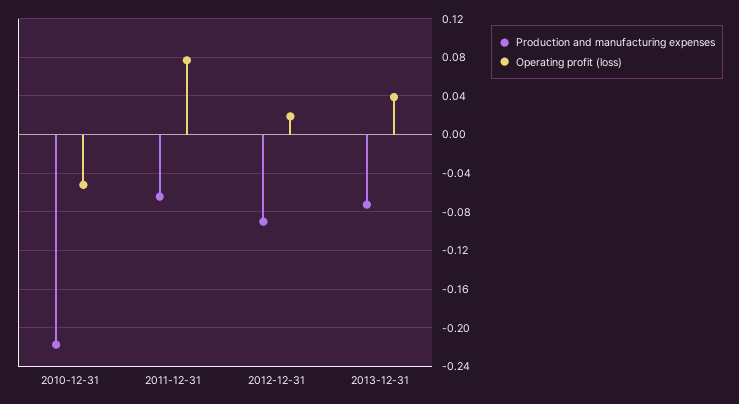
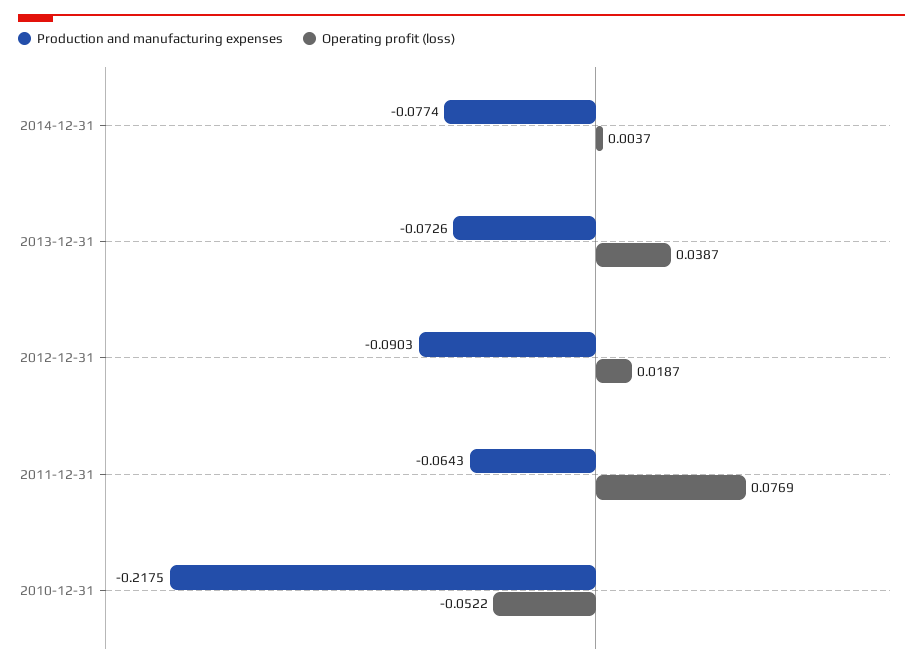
Production and manufacturing expenses, 2014-12-31: none -> -0.0774
Operating profit (loss), 2014-12-31: none -> 0.0037

